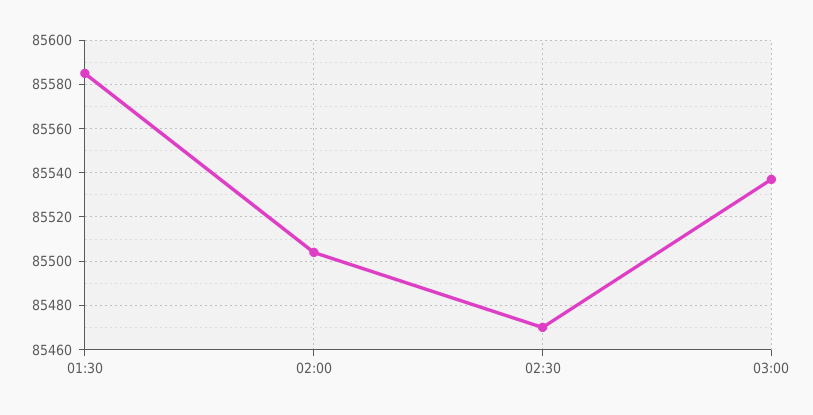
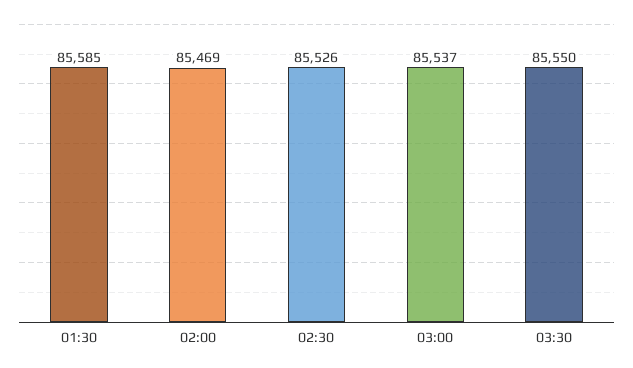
02:00: 85505 -> 85469
02:30: 85470 -> 85526
03:30: none -> 85550

